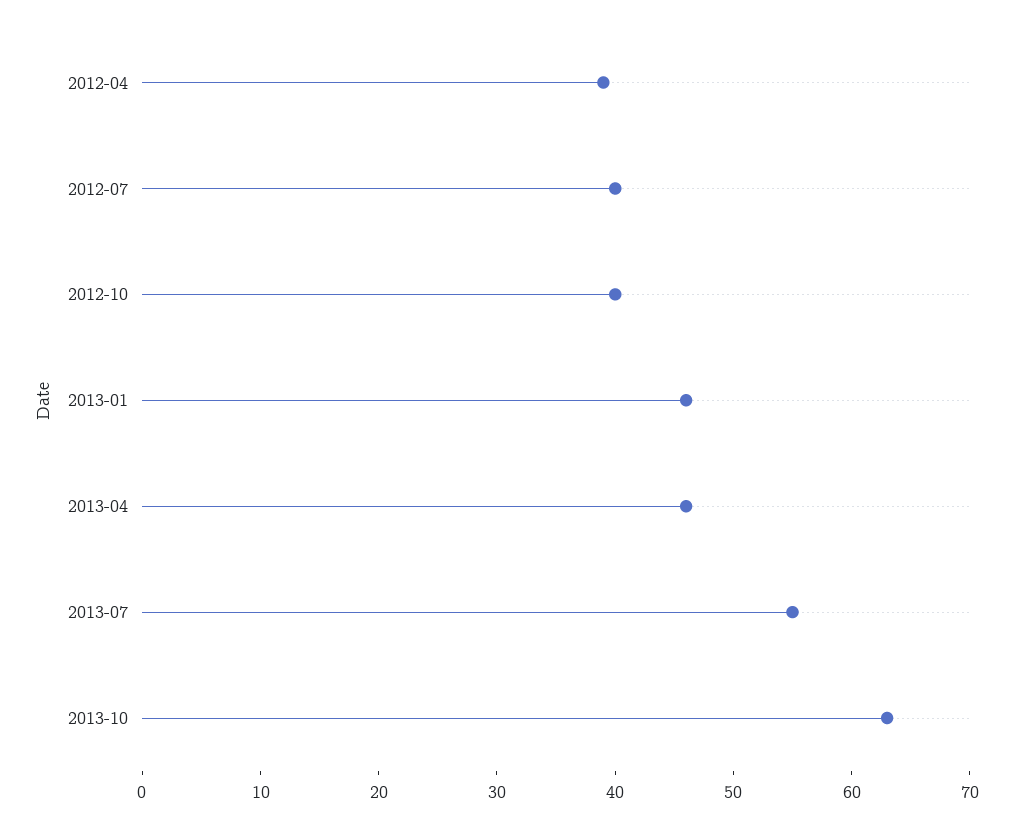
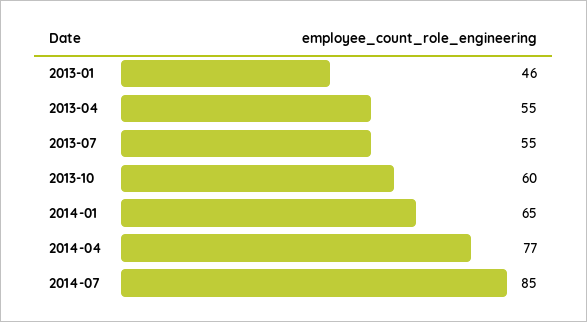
2012-04: 39 -> none
2012-07: 40 -> none
2012-10: 40 -> none
2013-04: 46 -> 55
2013-10: 63 -> 60
2014-01: none -> 65
2014-04: none -> 77
2014-07: none -> 85

